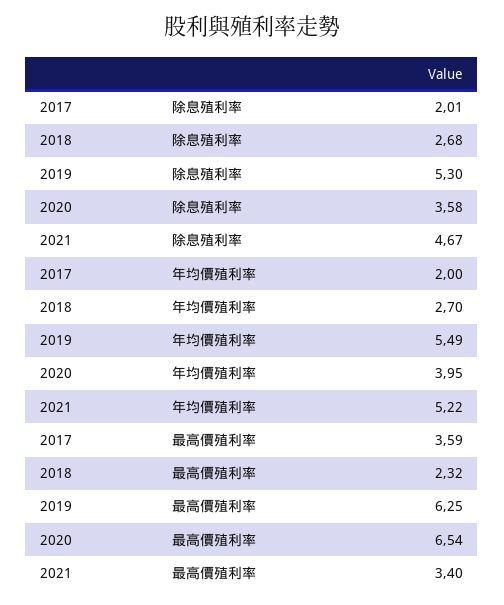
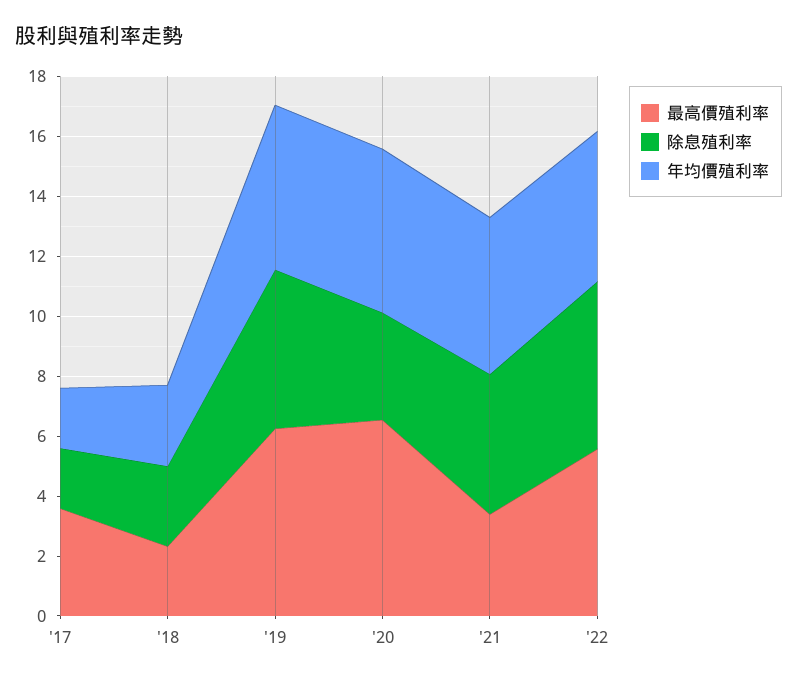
年均價殖利率, 2020: 3.95 -> 5.5
最高價殖利率, '22: none -> 5.5
除息殖利率, '22: none -> 5.5
年均價殖利率, '22: none -> 5

